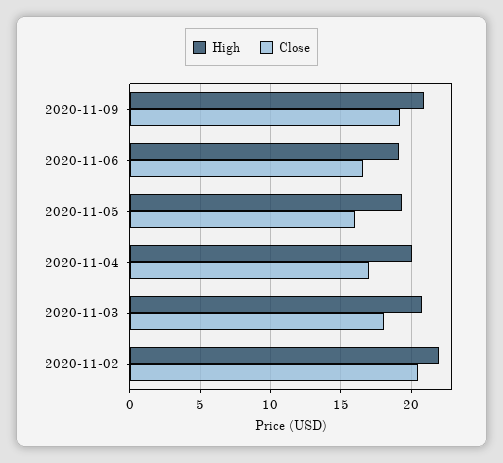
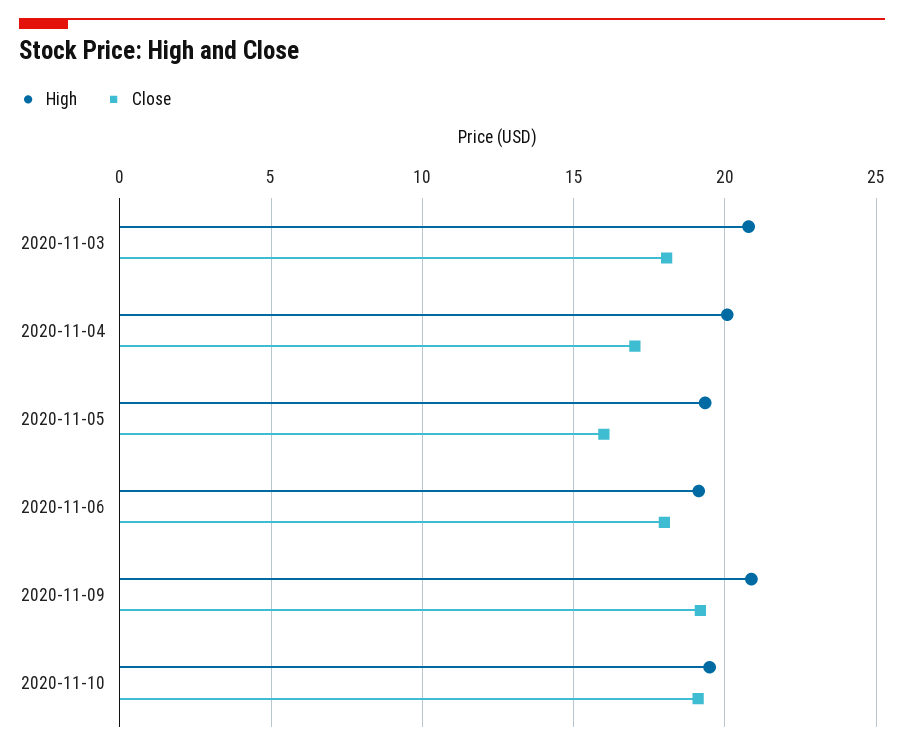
Close, 2020-11-06: 16.5 -> 18
High, 2020-11-02: 22 -> none
Close, 2020-11-02: 20.5 -> none
High, 2020-11-10: none -> 19.5
Close, 2020-11-10: none -> 19

